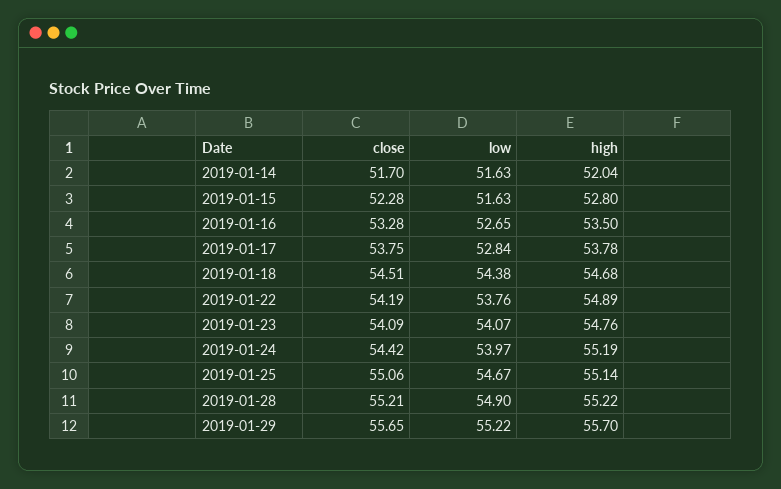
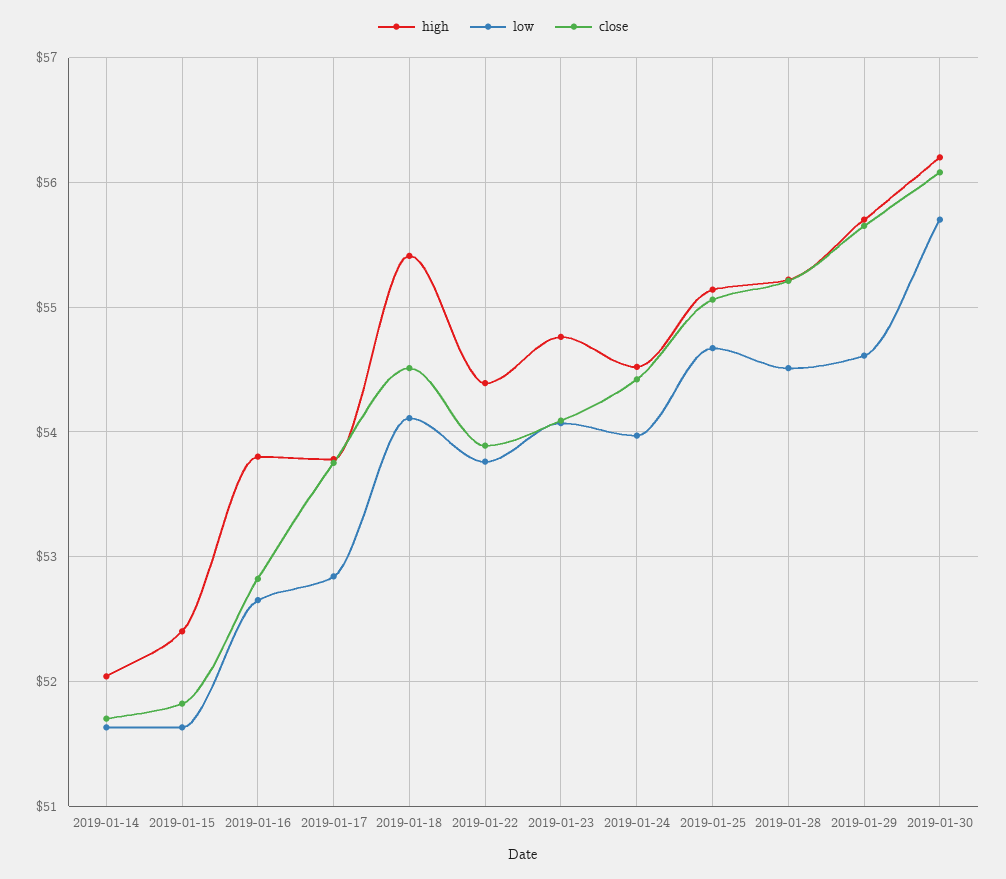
close, 2019-01-15: 52.28 -> 51.8
high, 2019-01-15: 52.8 -> 52.4
close, 2019-01-16: 53.28 -> 52.8
high, 2019-01-16: 53.5 -> 53.8
low, 2019-01-18: 54.38 -> 54.1
high, 2019-01-18: 54.68 -> 55.4
close, 2019-01-22: 54.19 -> 53.9
high, 2019-01-22: 54.89 -> 54.4
high, 2019-01-24: 55.19 -> 54.5
low, 2019-01-28: 54.9 -> 54.5
low, 2019-01-29: 55.22 -> 54.6
high, 2019-01-30: none -> 56.2
low, 2019-01-30: none -> 55.7
close, 2019-01-30: none -> 56.1

